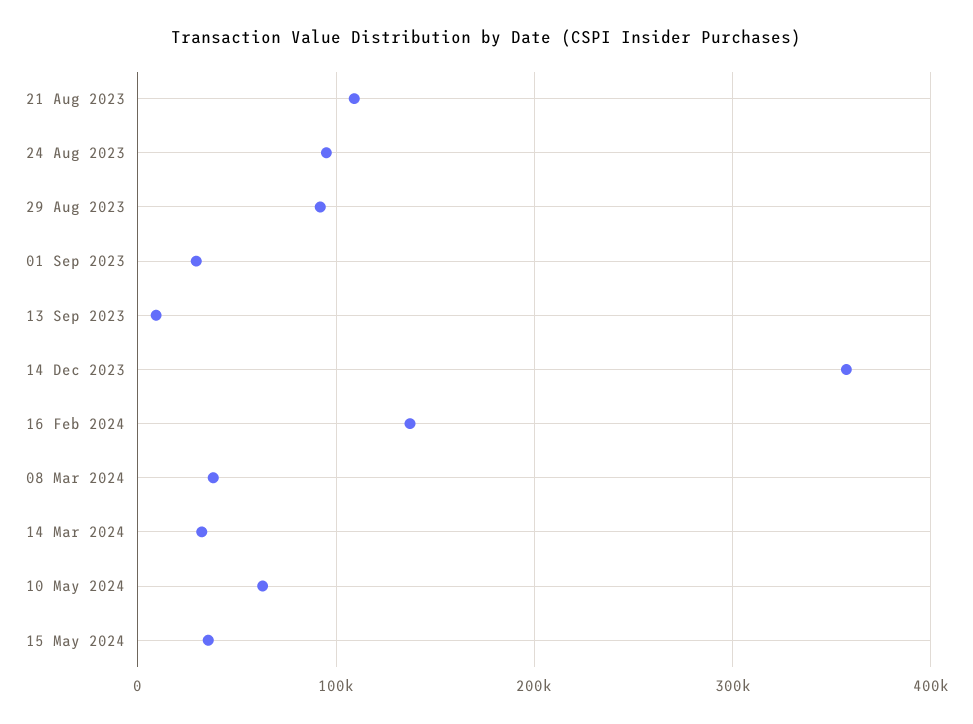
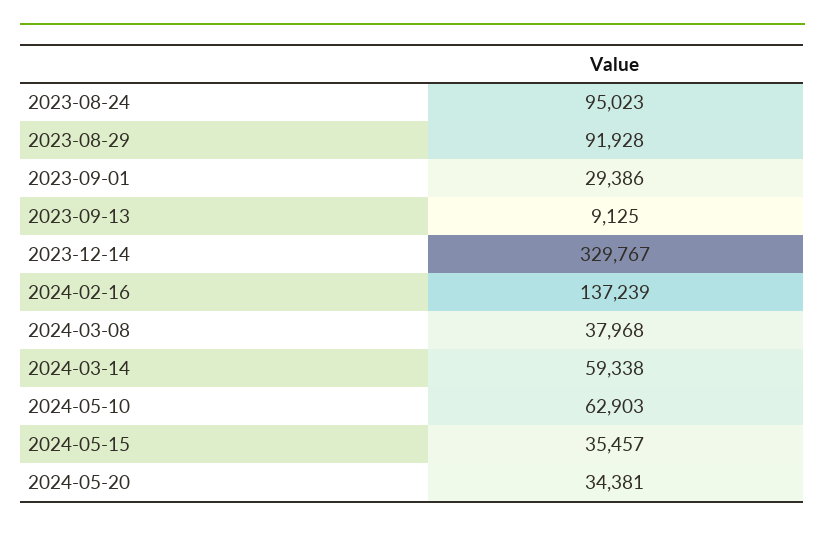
21 Aug 2023: 110000 -> none
14 Dec 2023: 360000 -> 329767
14 Mar 2024: 30000 -> 59338
2024-05-20: none -> 34381

